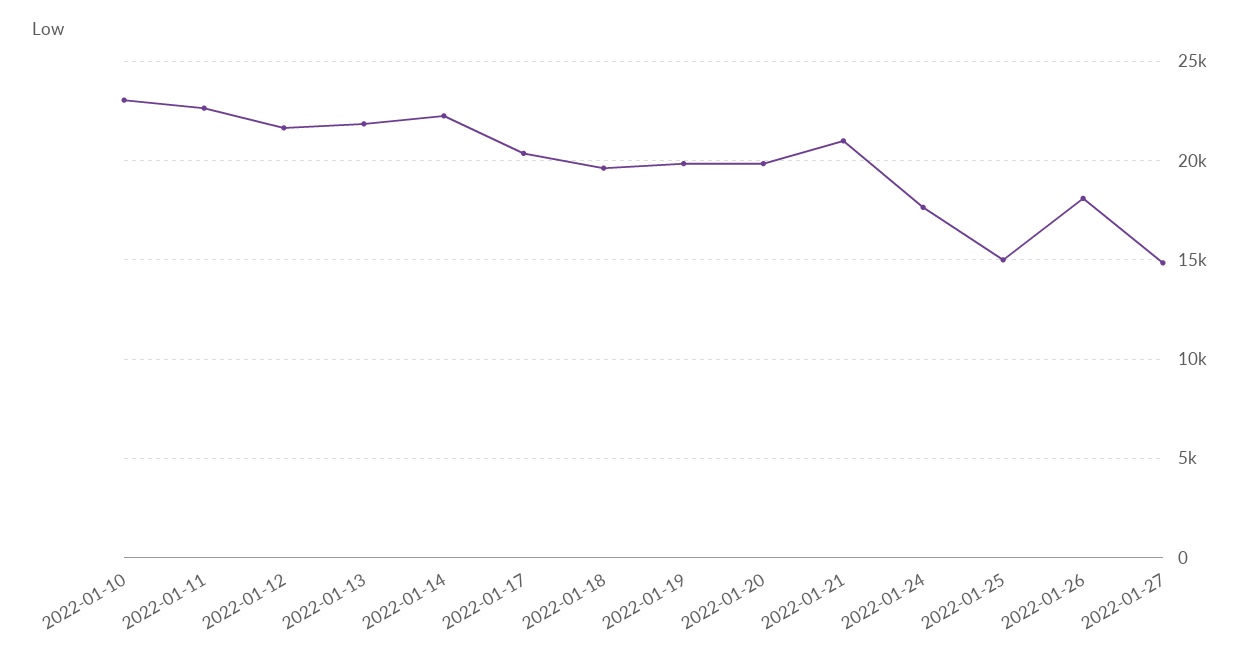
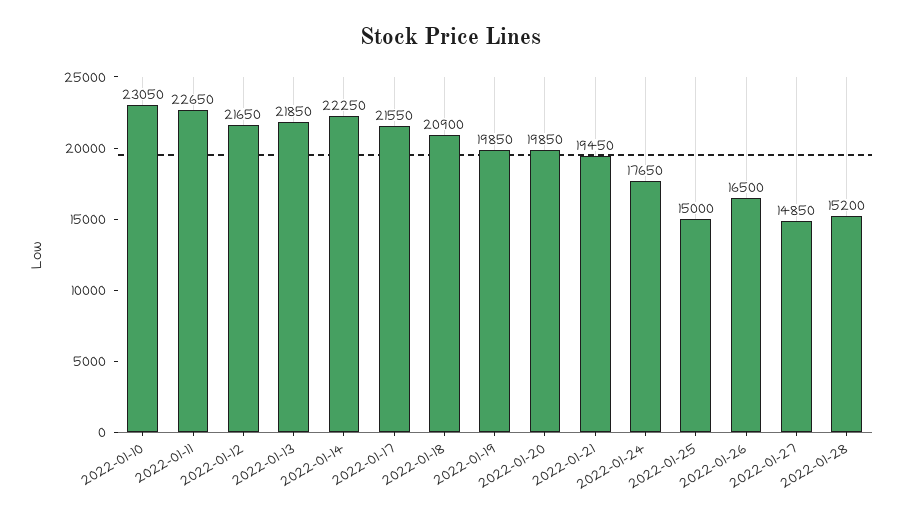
2022-01-17: 20500 -> 21550
2022-01-18: 19500 -> 20900
2022-01-21: 21000 -> 19450
2022-01-26: 18000 -> 16500
2022-01-28: none -> 15200

